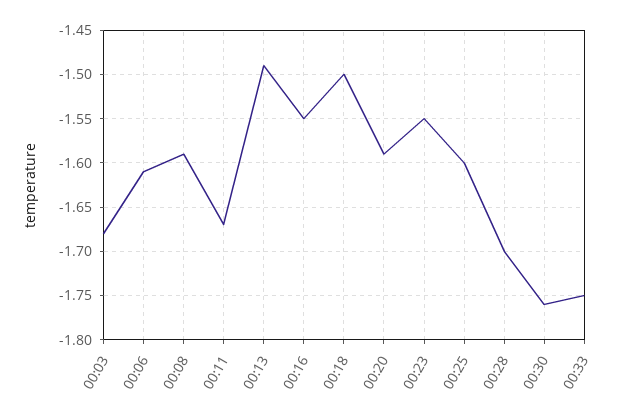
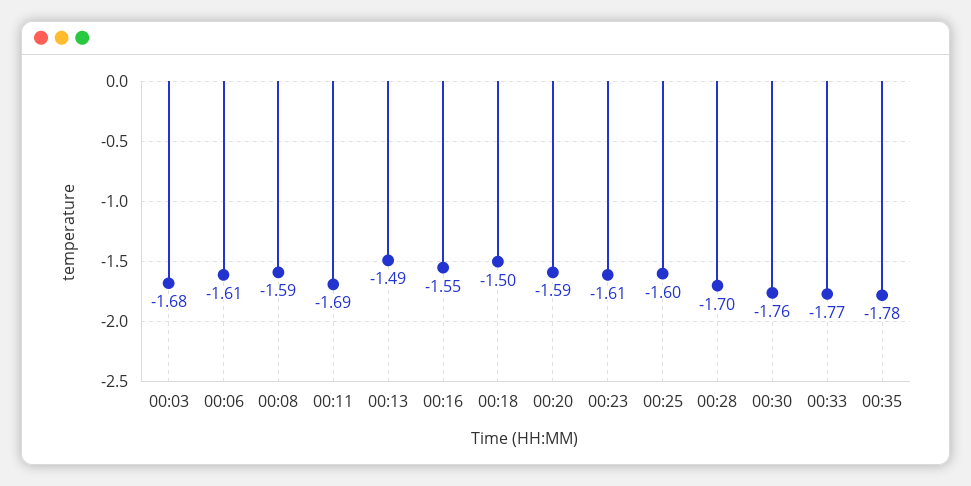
00:11: -1.67 -> -1.69
00:23: -1.55 -> -1.61
00:33: -1.75 -> -1.77
00:35: none -> -1.78

